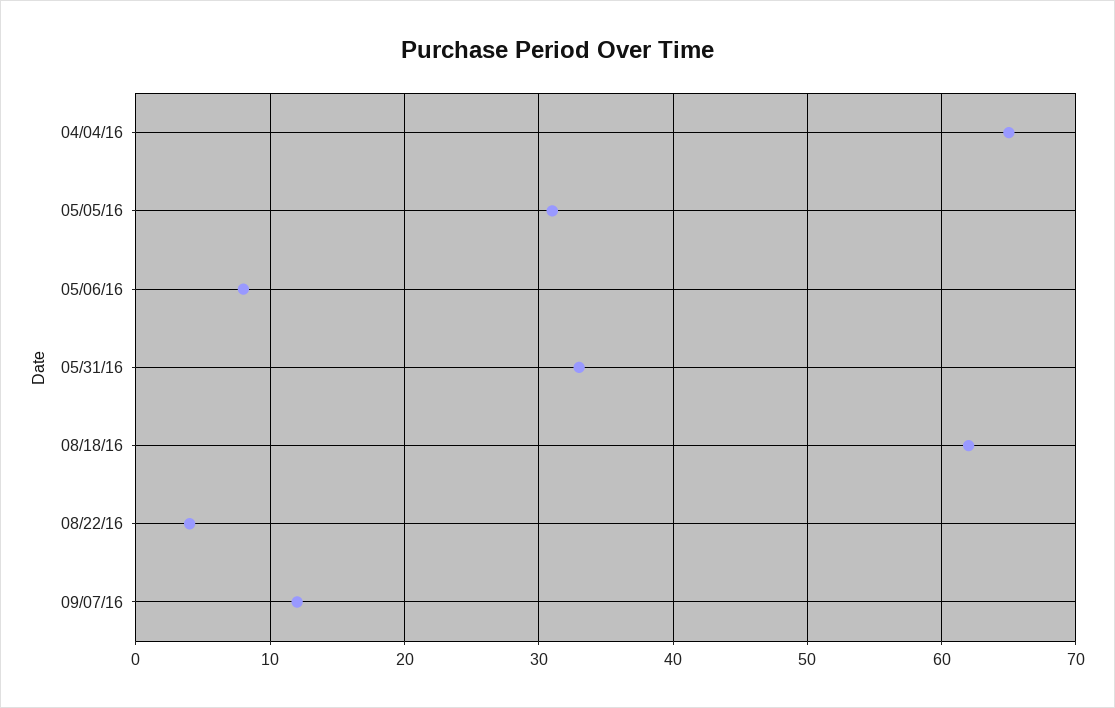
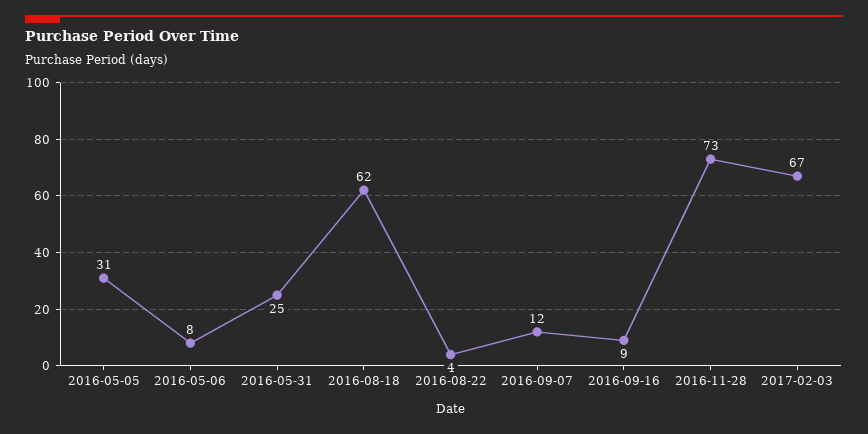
04/04/16: 65 -> none
05/31/16: 33 -> 25
2016-09-16: none -> 9
2016-11-28: none -> 73
2017-02-03: none -> 67

